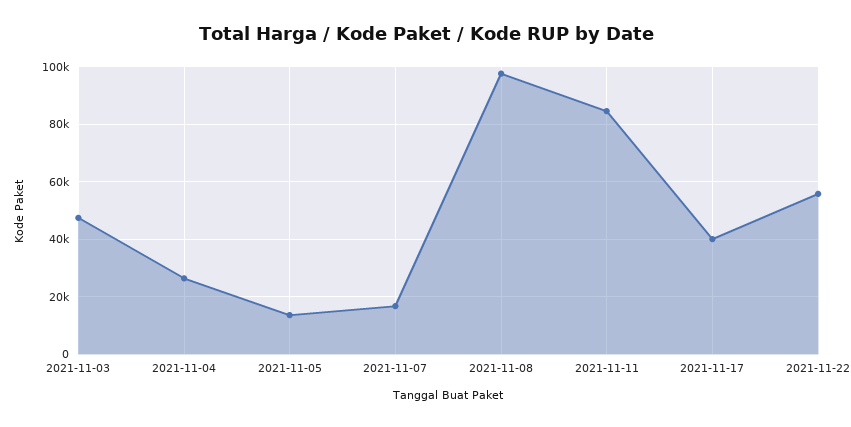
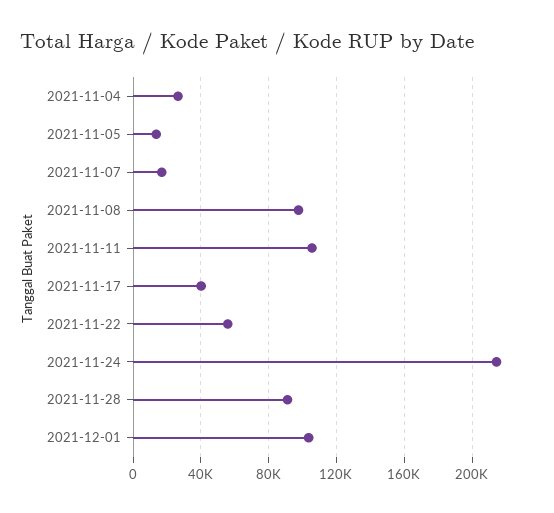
2021-11-03: 47500 -> none
2021-11-11: 85000 -> 105000
2021-11-24: none -> 215000
2021-11-28: none -> 90000
2021-12-01: none -> 105000

